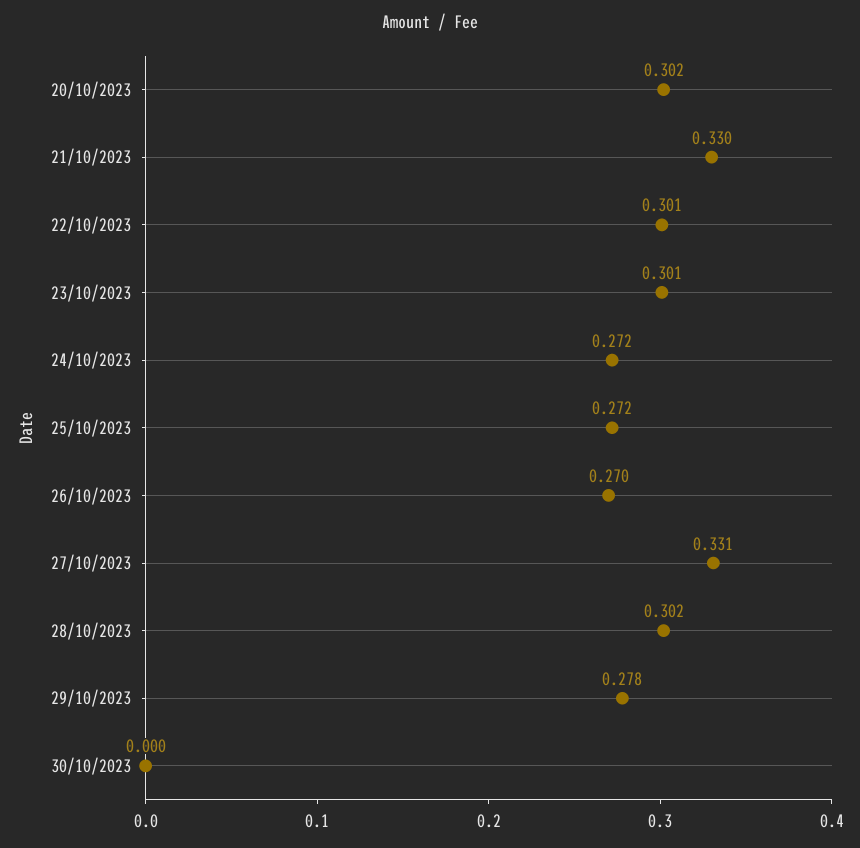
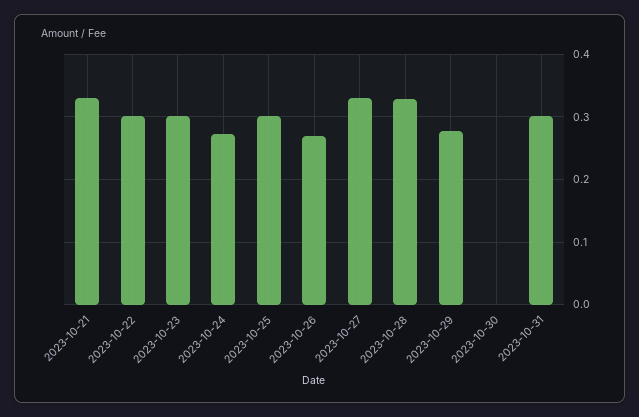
20/10/2023: 0.302 -> none
25/10/2023: 0.272 -> 0.3
28/10/2023: 0.302 -> 0.33
2023-10-31: none -> 0.3

